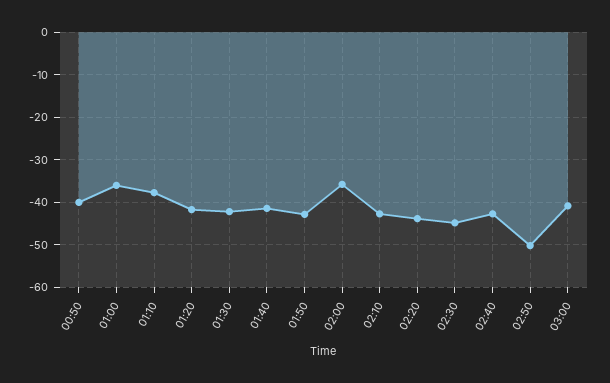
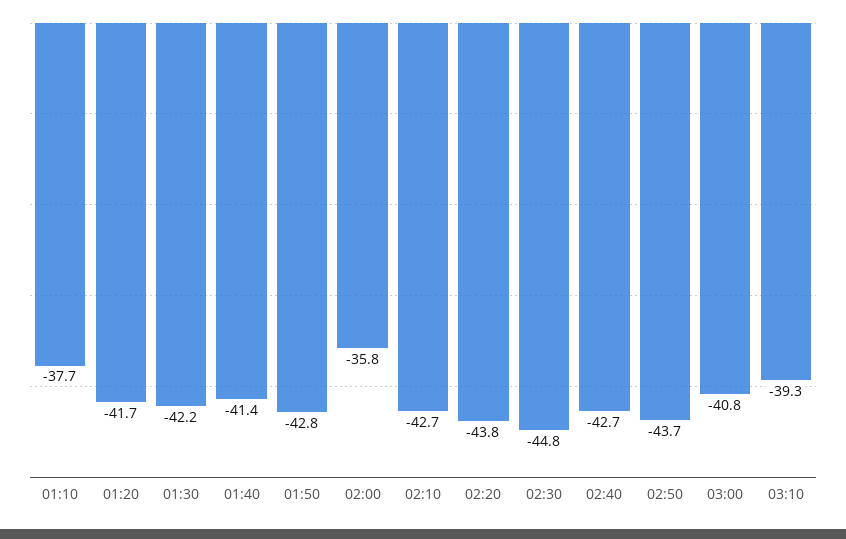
00:50: -40 -> none
01:00: -36 -> none
02:50: -50 -> -43.7
03:10: none -> -39.3

